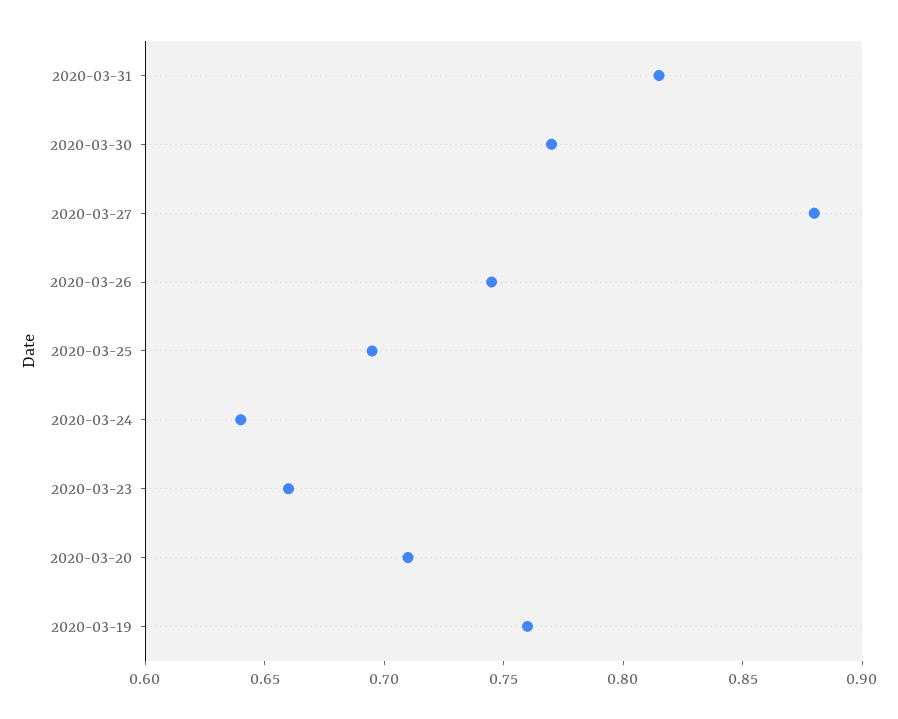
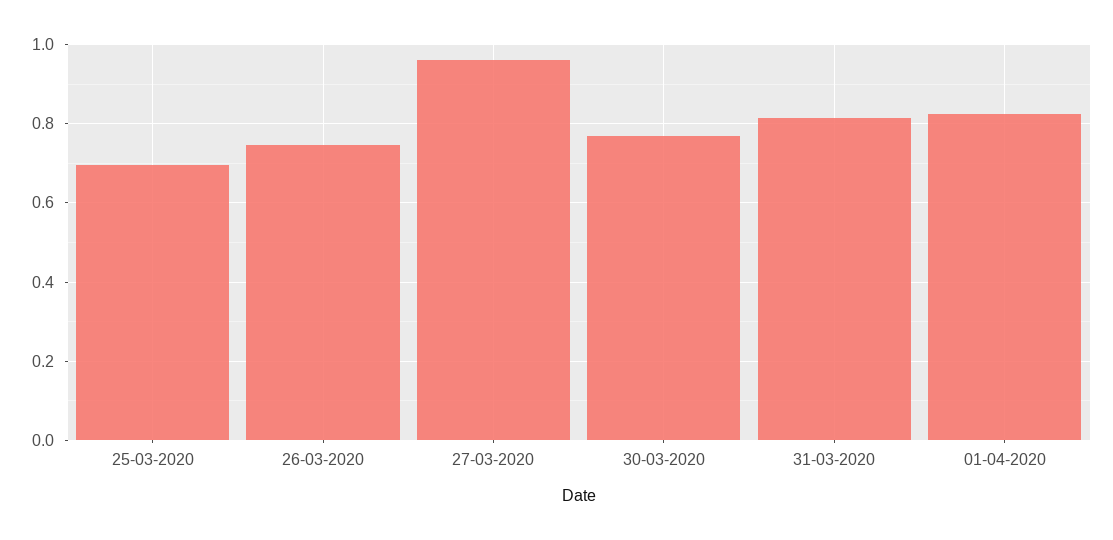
2020-03-27: 0.88 -> 0.96
2020-03-24: 0.64 -> none
2020-03-23: 0.66 -> none
2020-03-20: 0.71 -> none
2020-03-19: 0.76 -> none
01-04-2020: none -> 0.82

